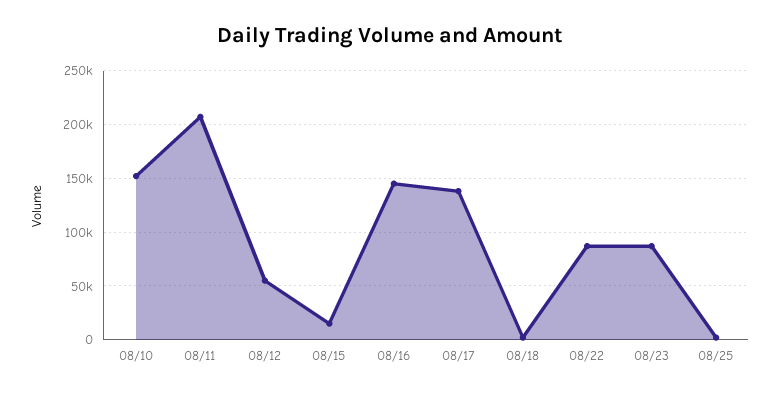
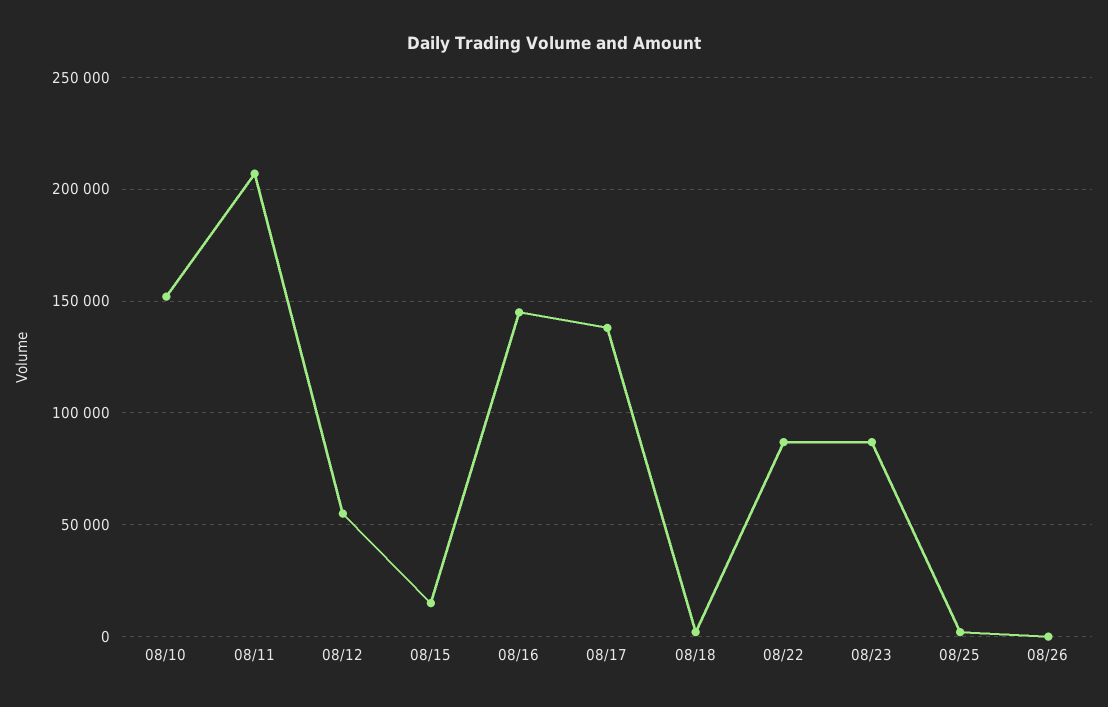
08/26: none -> 0

